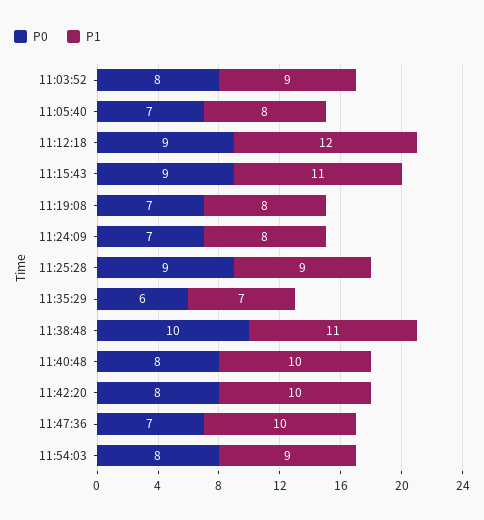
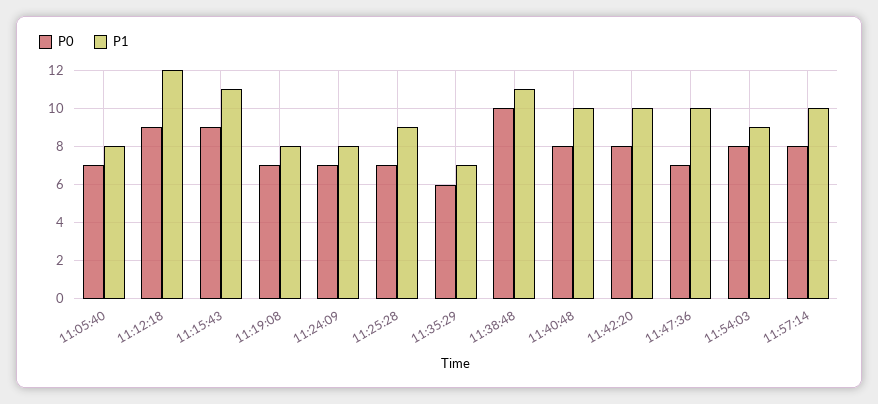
P0, 11:03:52: 8 -> none
P1, 11:03:52: 9 -> none
P0, 11:25:28: 9 -> 7
P0, 11:57:14: none -> 8
P1, 11:57:14: none -> 10

